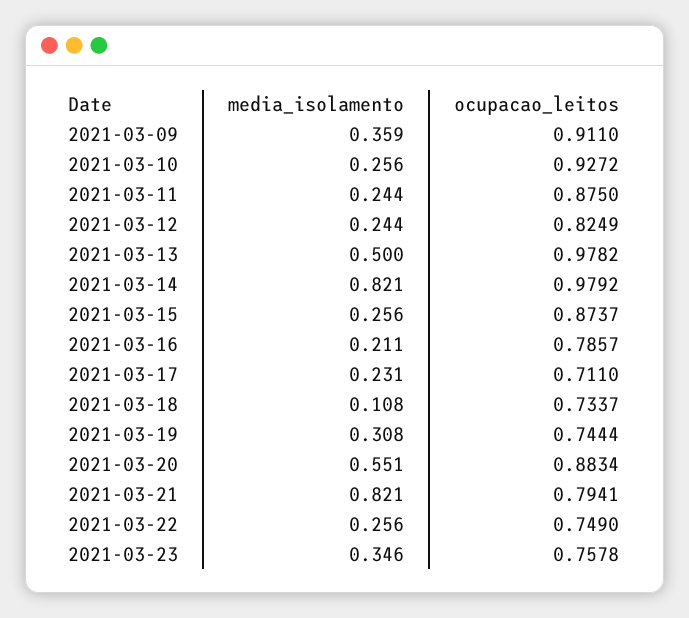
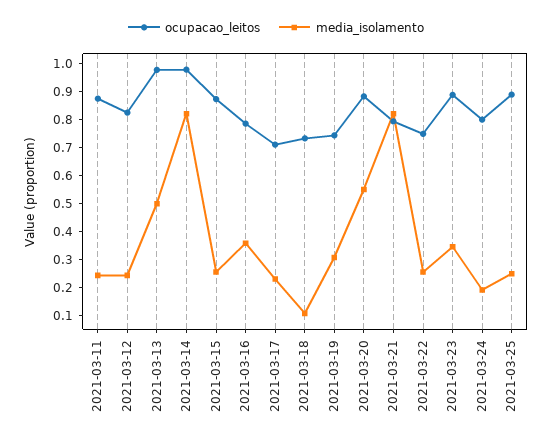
media_isolamento, 2021-03-09: 0.359 -> none
ocupacao_leitos, 2021-03-09: 0.911 -> none
media_isolamento, 2021-03-10: 0.256 -> none
ocupacao_leitos, 2021-03-10: 0.9272 -> none
media_isolamento, 2021-03-16: 0.211 -> 0.35
ocupacao_leitos, 2021-03-23: 0.7578 -> 0.9
ocupacao_leitos, 2021-03-24: none -> 0.8
media_isolamento, 2021-03-24: none -> 0.2
ocupacao_leitos, 2021-03-25: none -> 0.9
media_isolamento, 2021-03-25: none -> 0.25

